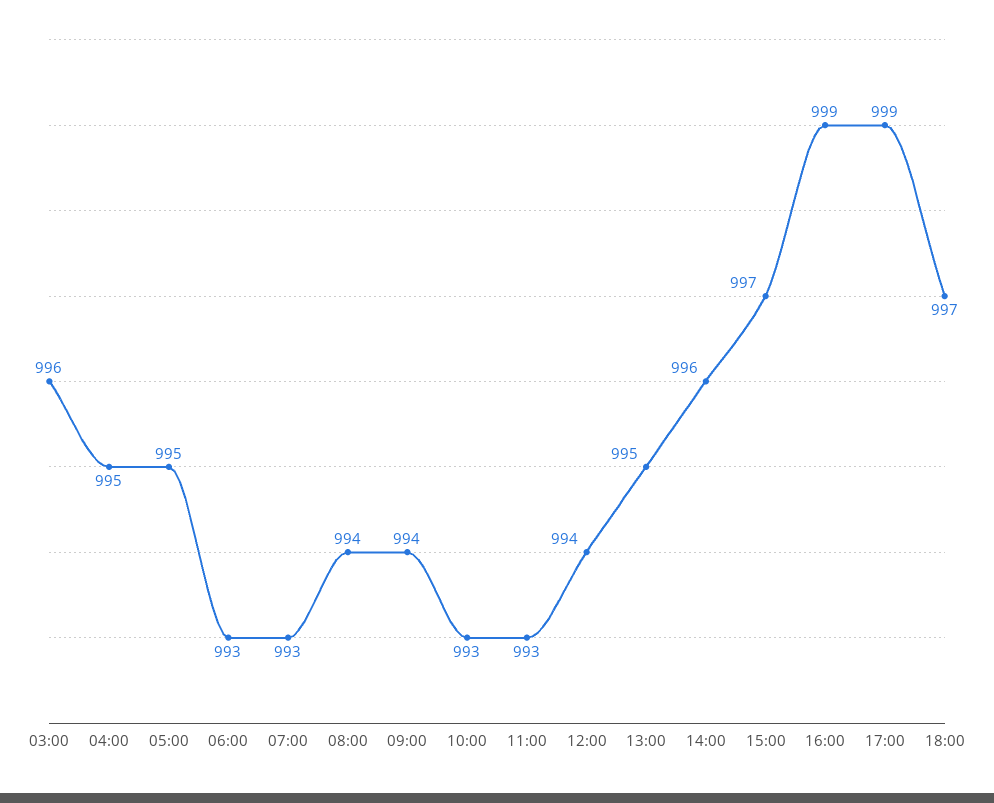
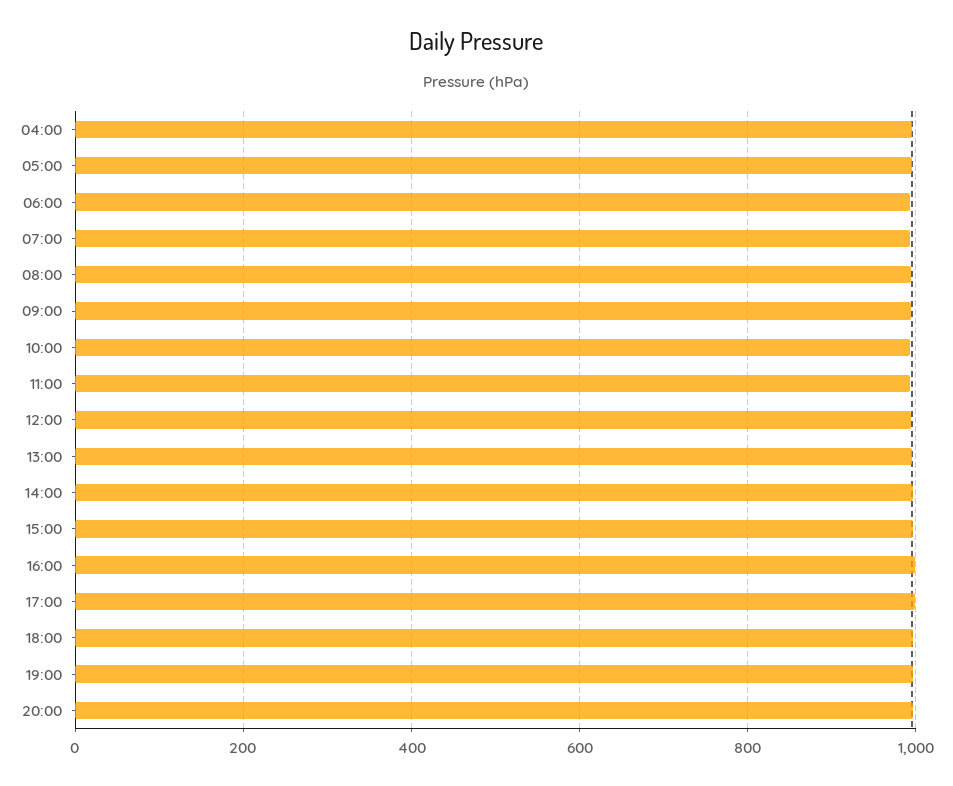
03:00: 996 -> none
19:00: none -> 1000
20:00: none -> 1000

